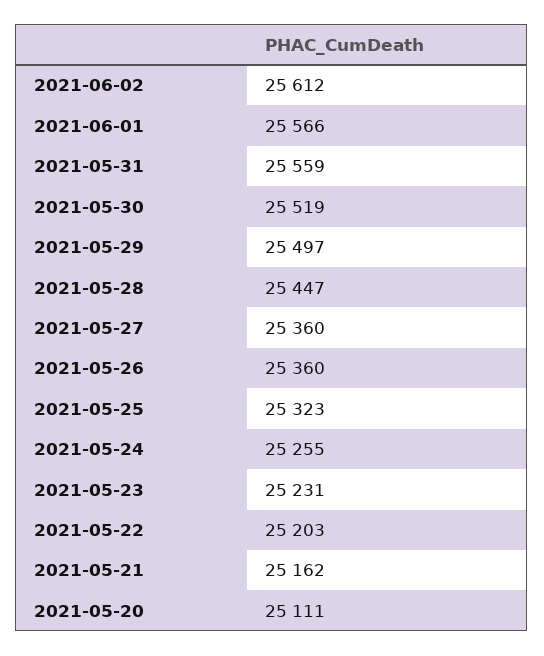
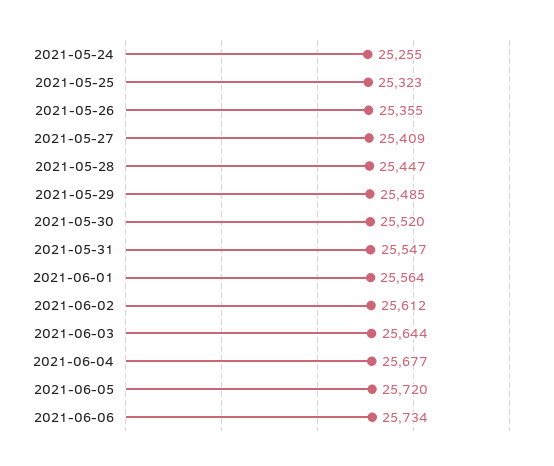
2021-06-01: 25566 -> 25564
2021-05-31: 25559 -> 25547
2021-05-30: 25519 -> 25520
2021-05-29: 25497 -> 25485
2021-05-27: 25360 -> 25409
2021-05-26: 25360 -> 25355
2021-05-23: 25231 -> none
2021-05-22: 25203 -> none
2021-05-21: 25162 -> none
2021-05-20: 25111 -> none
2021-06-03: none -> 25644
2021-06-04: none -> 25677
2021-06-05: none -> 25720
2021-06-06: none -> 25734

